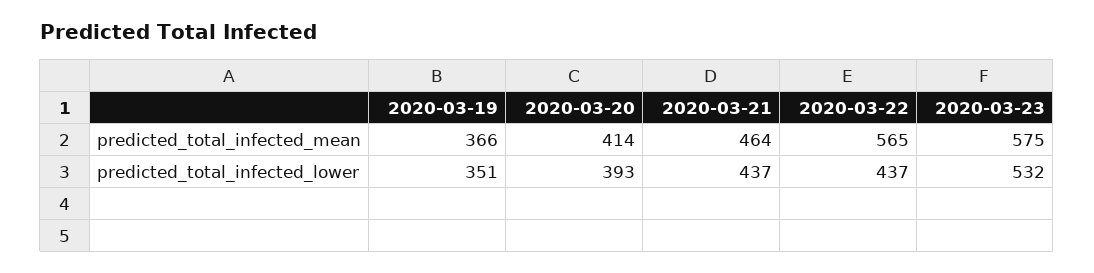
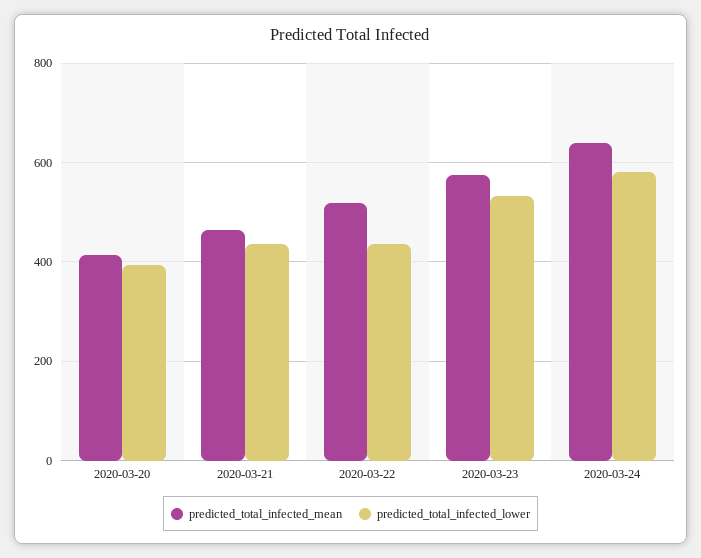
predicted_total_infected_mean, 2020-03-19: 366 -> none
predicted_total_infected_mean, 2020-03-22: 565 -> 520
predicted_total_infected_lower, 2020-03-19: 351 -> none
predicted_total_infected_mean, 2020-03-24: none -> 640
predicted_total_infected_lower, 2020-03-24: none -> 580

